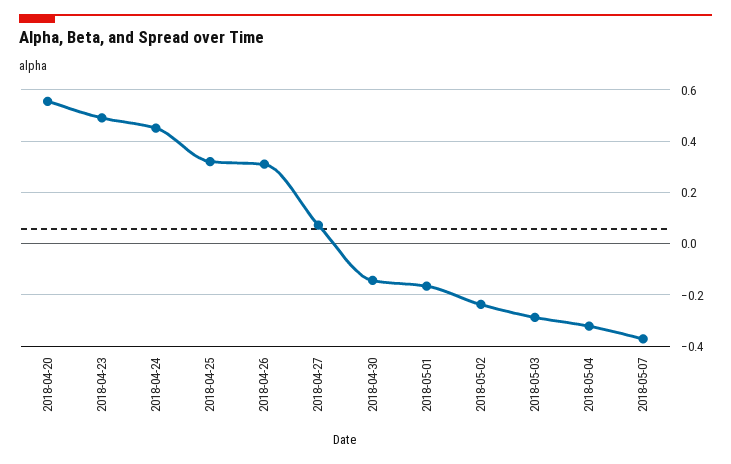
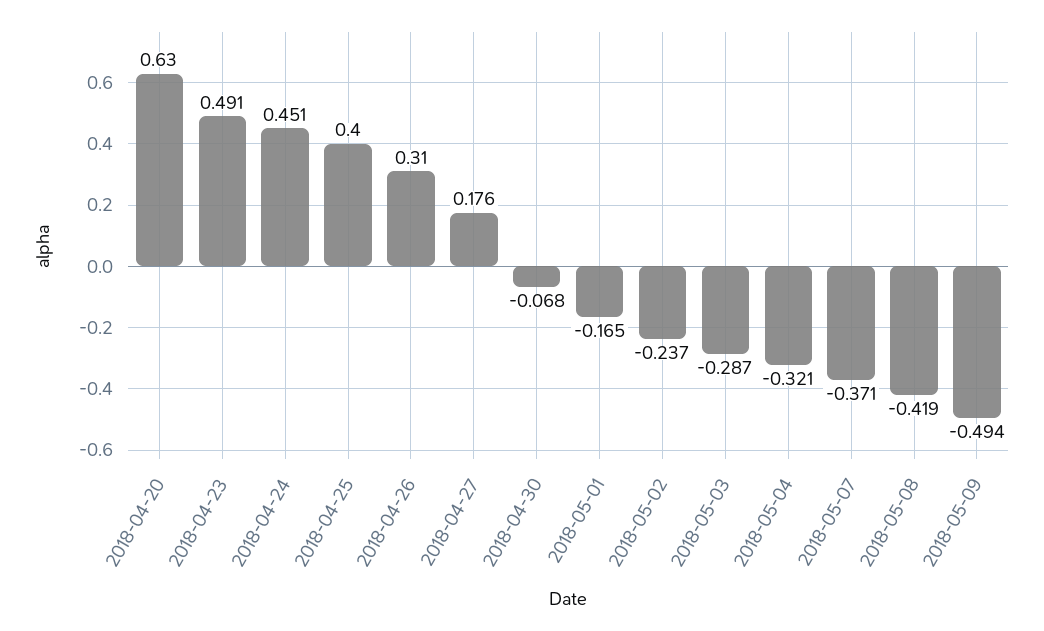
2018-04-20: 0.55 -> 0.63
2018-04-25: 0.325 -> 0.4
2018-04-27: 0.075 -> 0.176
2018-04-30: -0.15 -> -0.068
2018-05-08: none -> -0.419
2018-05-09: none -> -0.494

